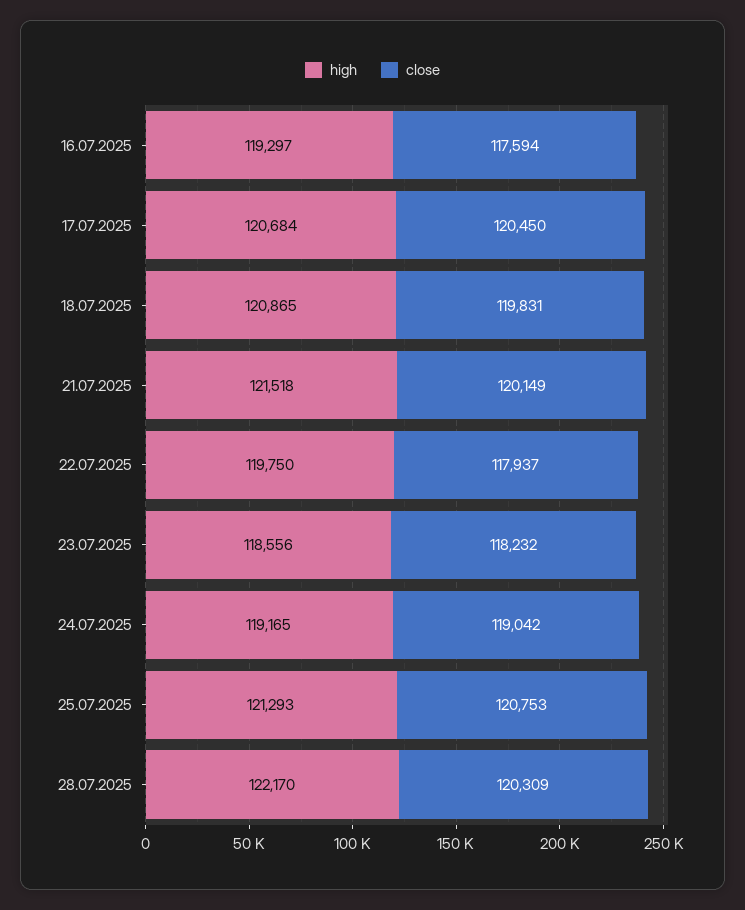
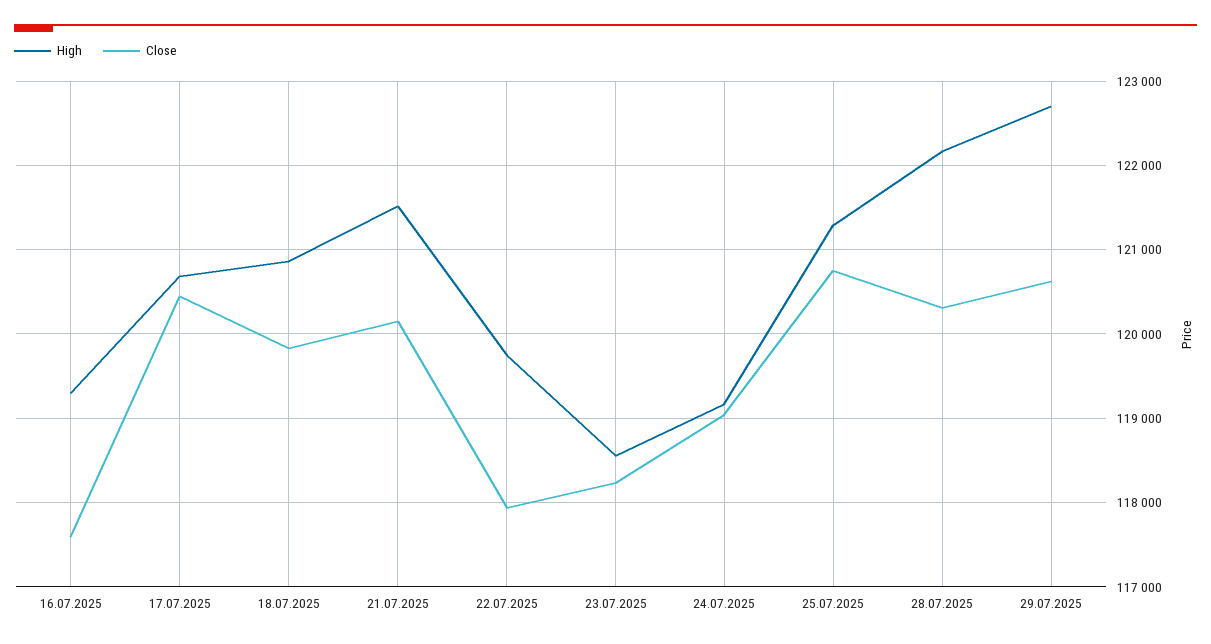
high, 29.07.2025: none -> 122700
close, 29.07.2025: none -> 120600

